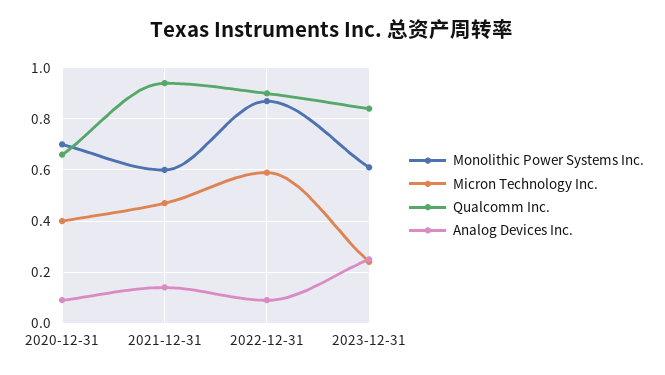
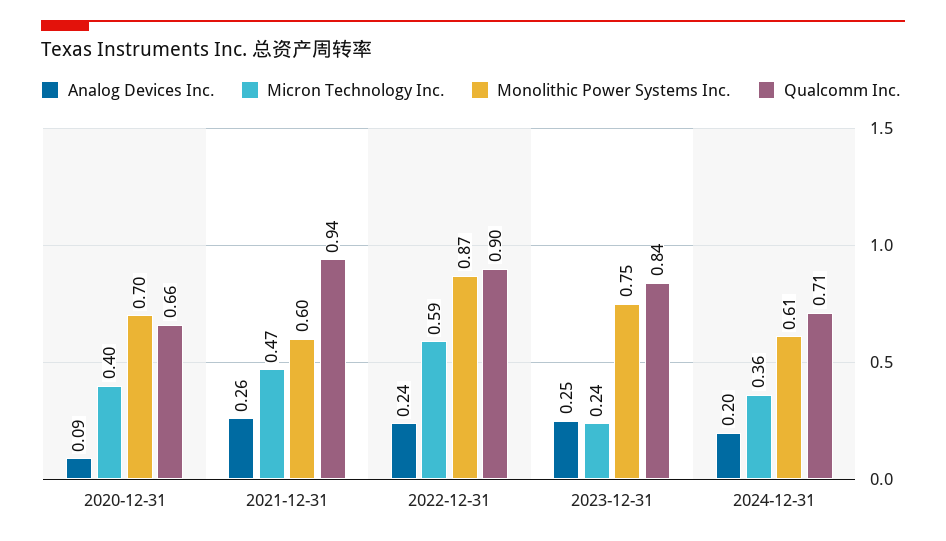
Analog Devices Inc., 2021-12-31: 0.15 -> 0.26
Analog Devices Inc., 2022-12-31: 0.1 -> 0.24
Monolithic Power Systems Inc., 2023-12-31: 0.6 -> 0.75
Analog Devices Inc., 2024-12-31: none -> 0.2
Micron Technology Inc., 2024-12-31: none -> 0.36
Monolithic Power Systems Inc., 2024-12-31: none -> 0.61
Qualcomm Inc., 2024-12-31: none -> 0.71

